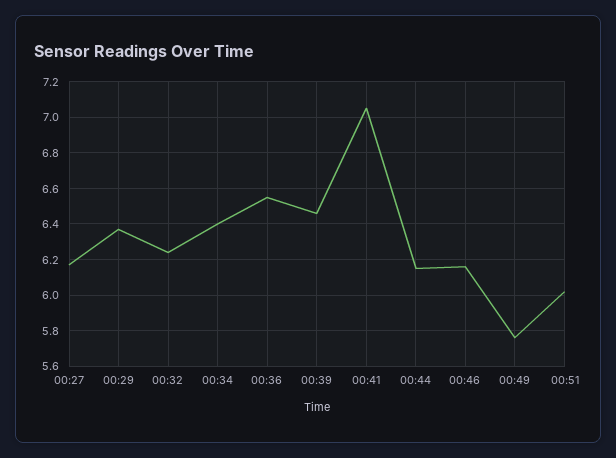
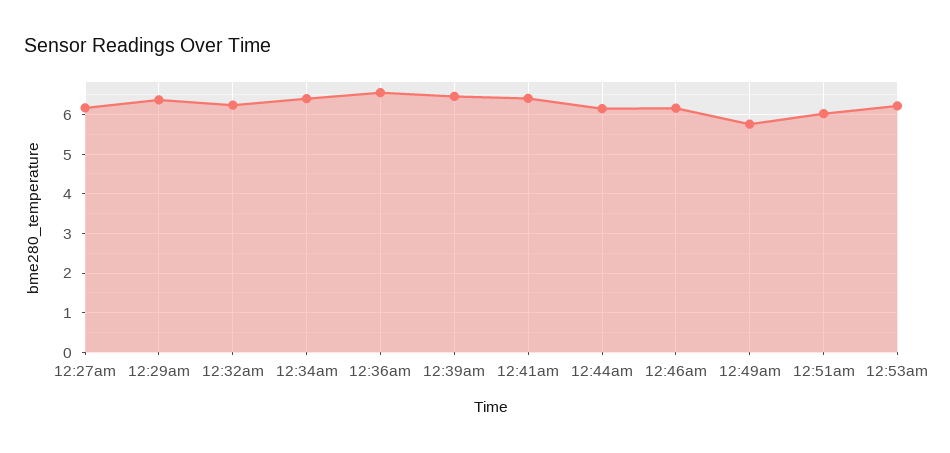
00:41: 7.05 -> 6.4
12:53am: none -> 6.2

